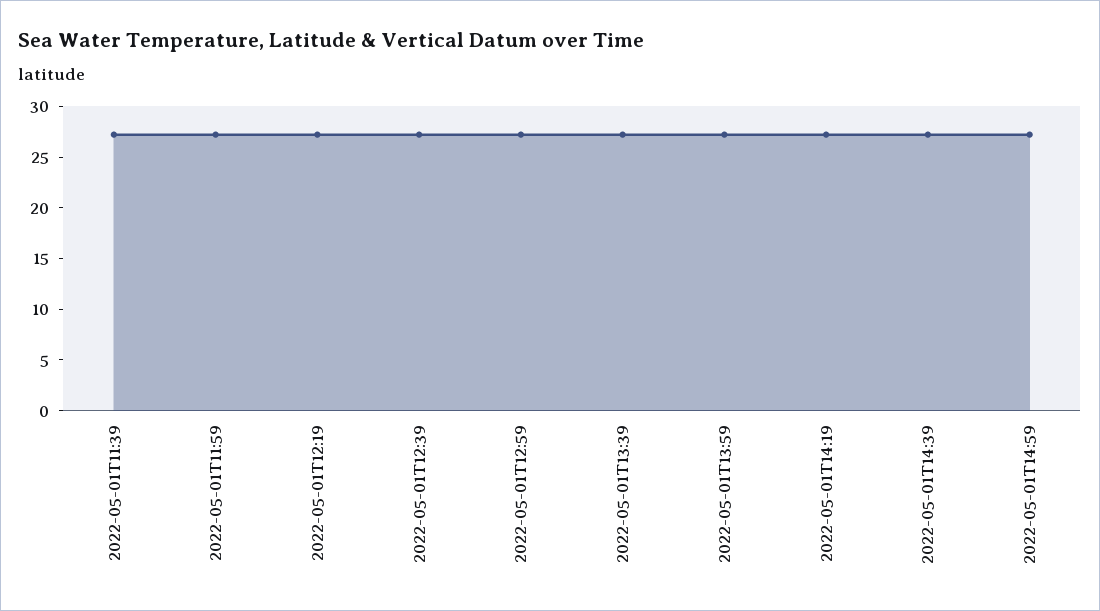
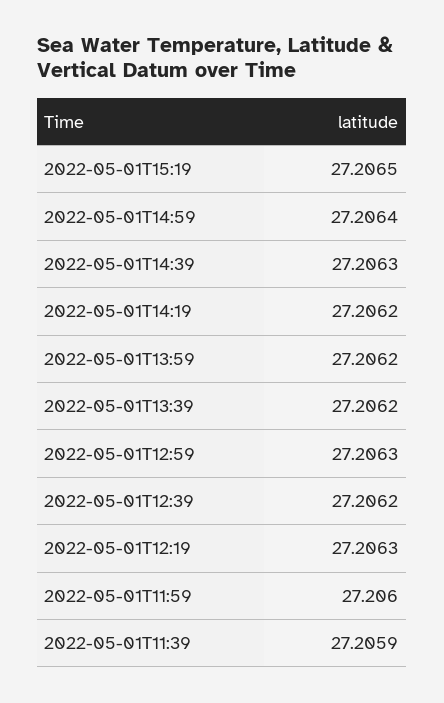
2022-05-01T15:19: none -> 27.2065

